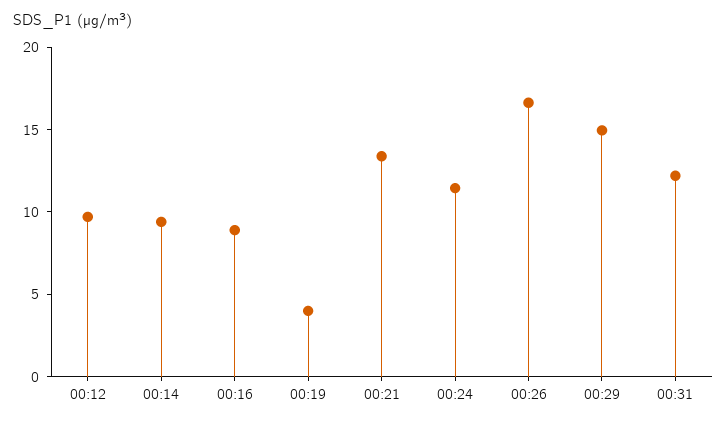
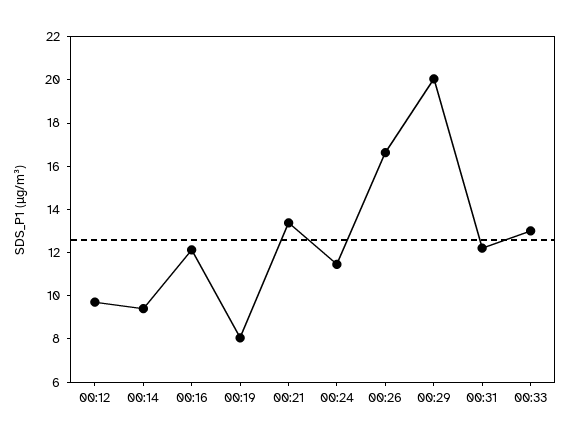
00:16: 9 -> 12
00:19: 4 -> 8
00:29: 15 -> 20
00:33: none -> 13

